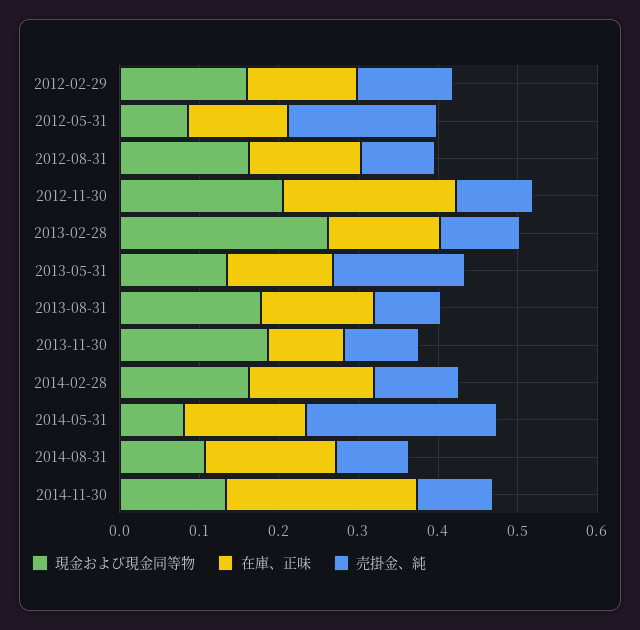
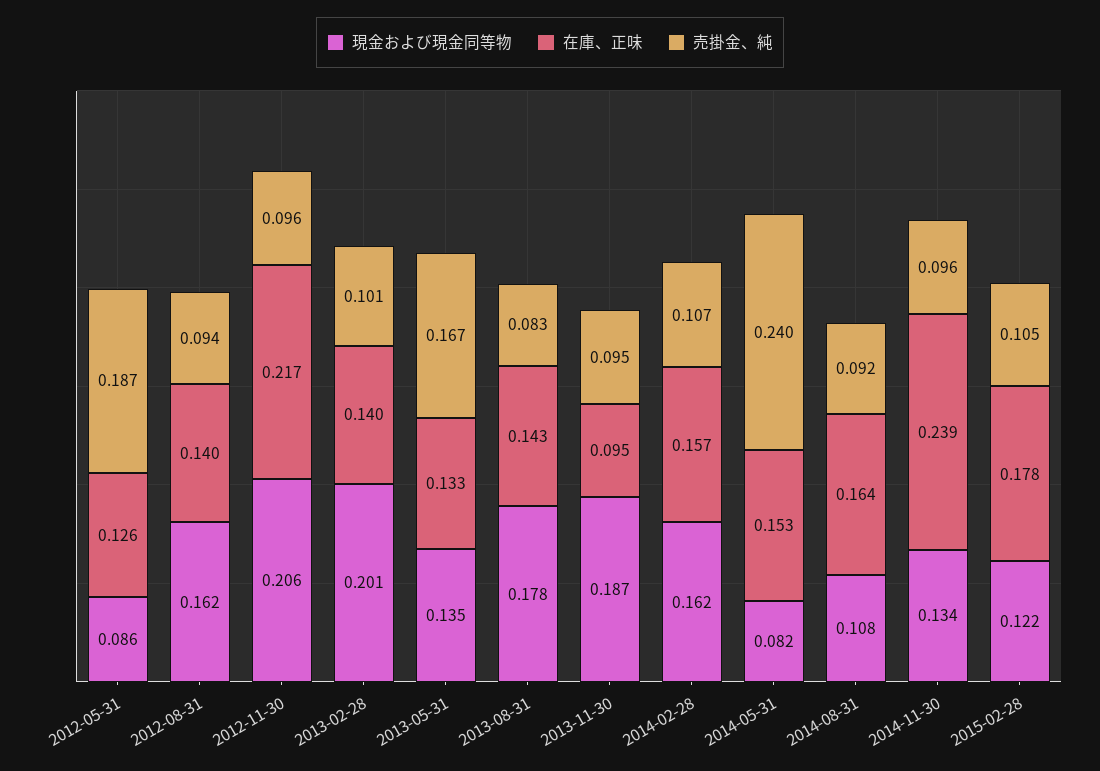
現金および現金同等物, 2012-02-29: 0.16 -> none
在庫、正味, 2012-02-29: 0.14 -> none
売掛金、純, 2012-02-29: 0.12 -> none
現金および現金同等物, 2013-02-28: 0.26 -> 0.201
現金および現金同等物, 2015-02-28: none -> 0.122
在庫、正味, 2015-02-28: none -> 0.178
売掛金、純, 2015-02-28: none -> 0.105

